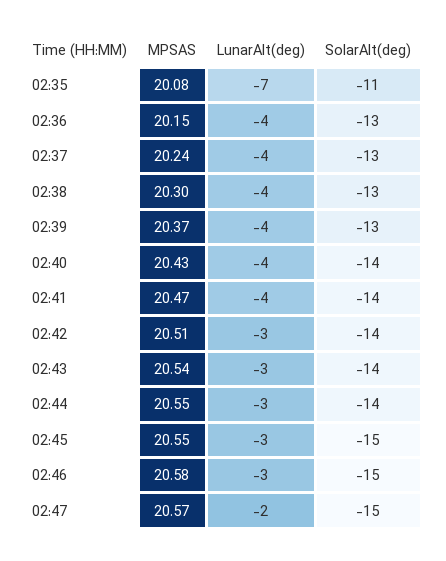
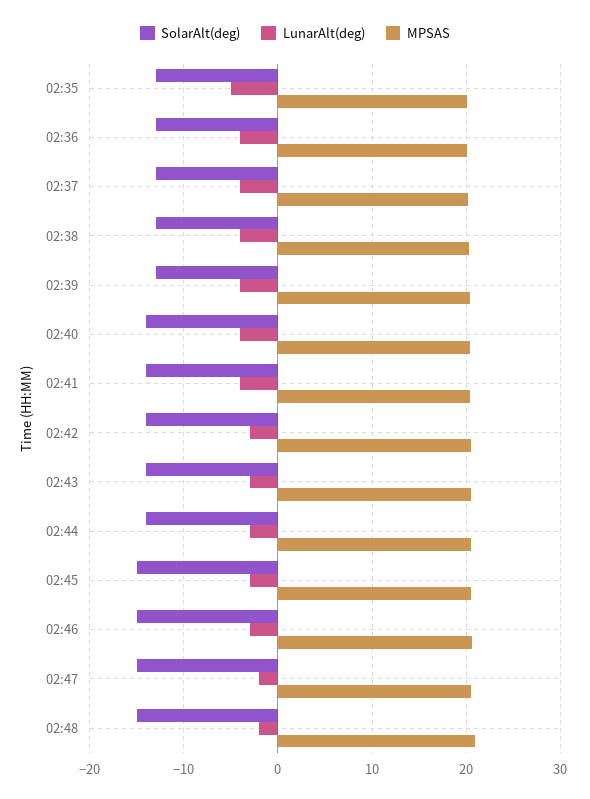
LunarAlt(deg), 02:35: -7 -> -5
SolarAlt(deg), 02:35: -11 -> -13
SolarAlt(deg), 02:48: none -> -15
LunarAlt(deg), 02:48: none -> -2
MPSAS, 02:48: none -> 21

